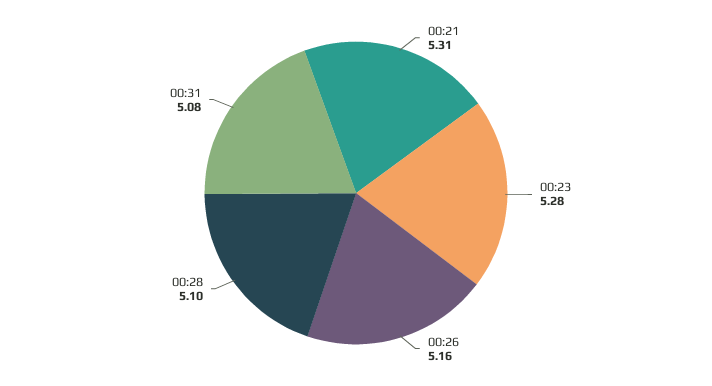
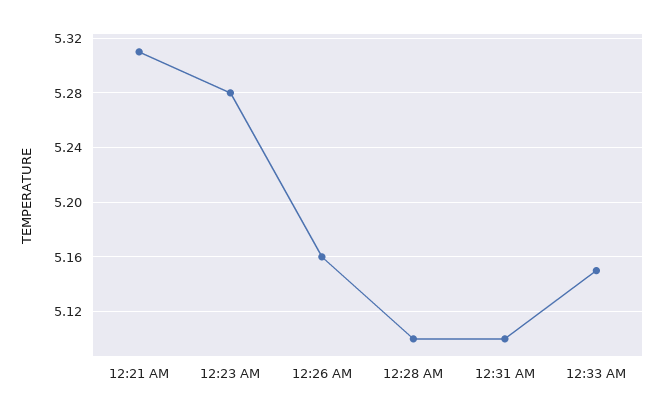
00:31: 5.08 -> 5.1
12:33 AM: none -> 5.15

